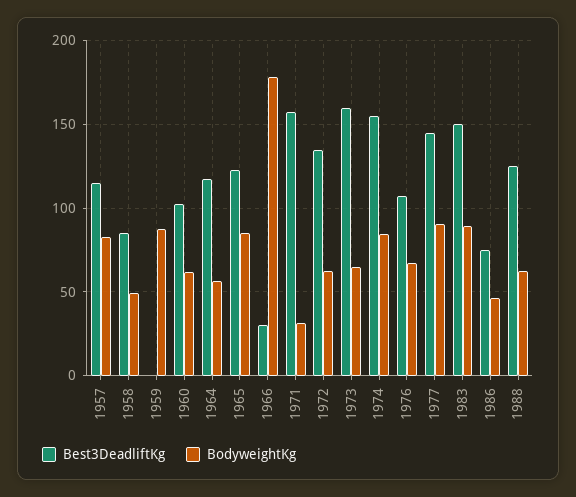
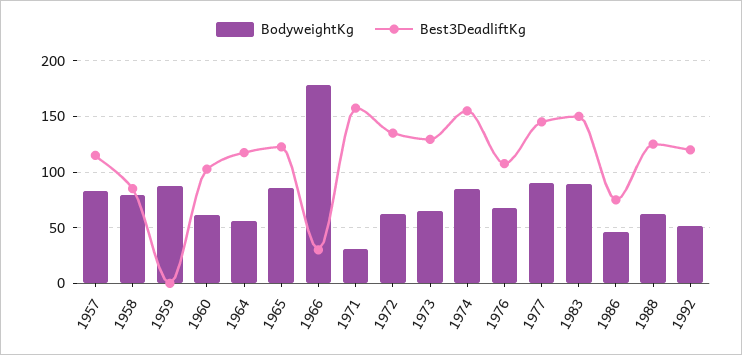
BodyweightKg, 1958: 50 -> 80
Best3DeadliftKg, 1973: 160 -> 130
BodyweightKg, 1992: none -> 50
Best3DeadliftKg, 1992: none -> 120

